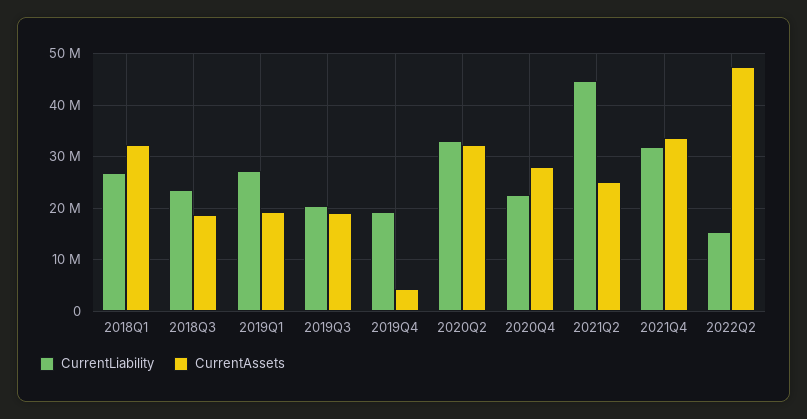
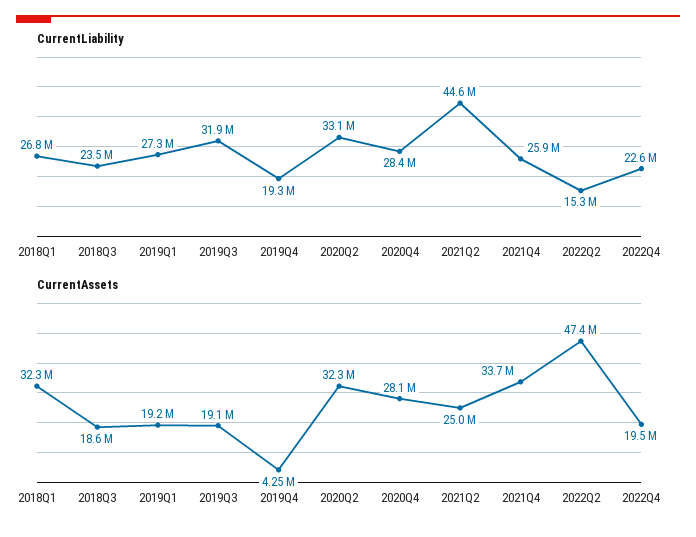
CurrentLiability, 2019Q3: 20000000 -> 31900000
CurrentLiability, 2020Q4: 22000000 -> 28400000
CurrentLiability, 2021Q4: 32000000 -> 25900000
CurrentLiability, 2022Q4: none -> 22600000
CurrentAssets, 2022Q4: none -> 19500000

